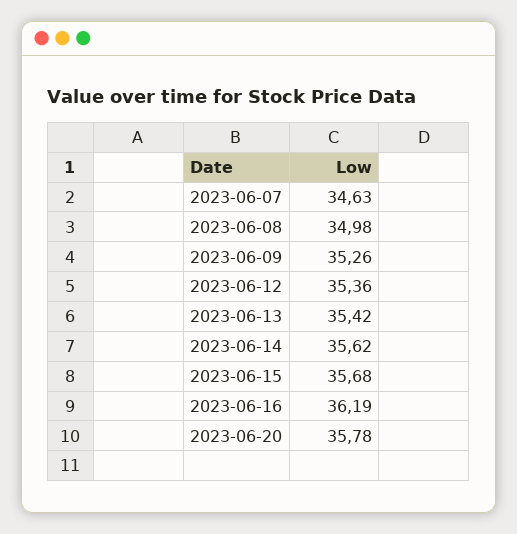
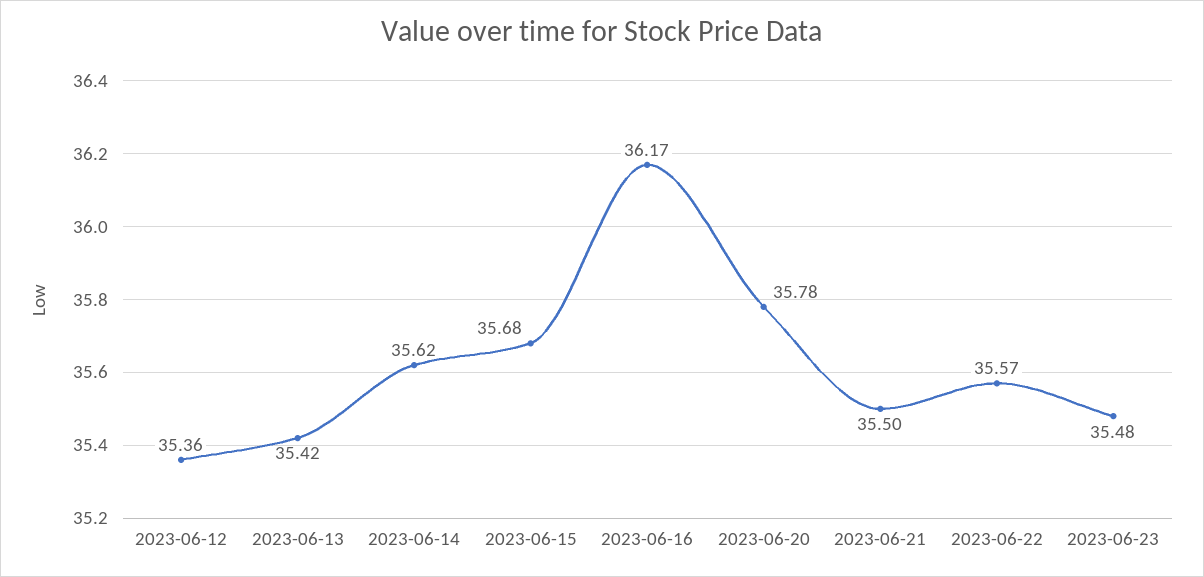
2023-06-07: 34.63 -> none
2023-06-08: 34.98 -> none
2023-06-09: 35.26 -> none
2023-06-16: 36.19 -> 36.17
2023-06-21: none -> 35.5
2023-06-22: none -> 35.57
2023-06-23: none -> 35.48

